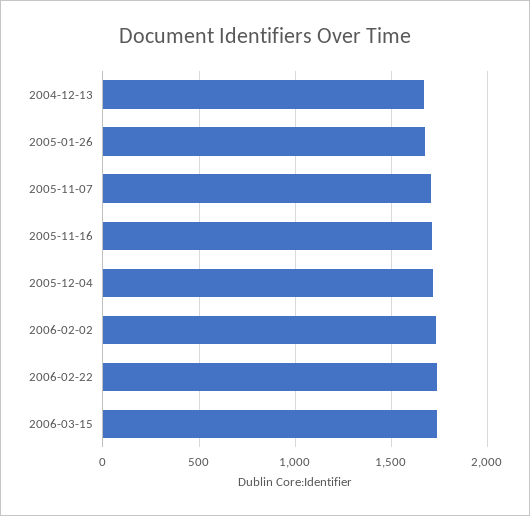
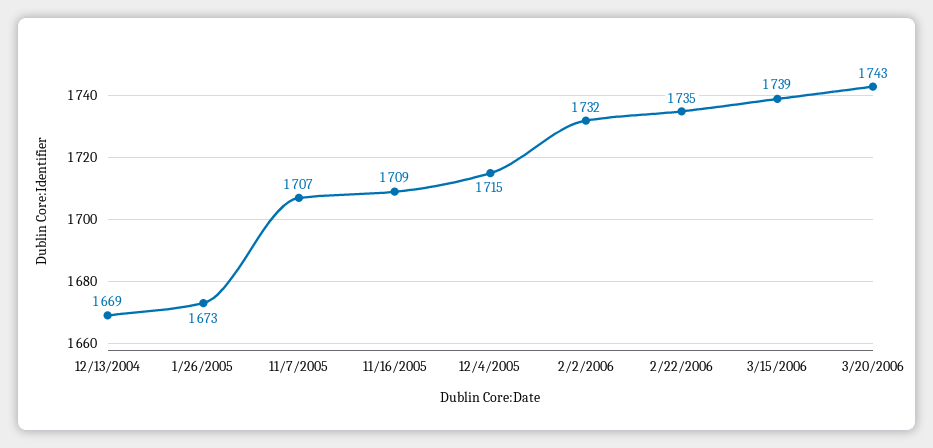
3/20/2006: none -> 1743

